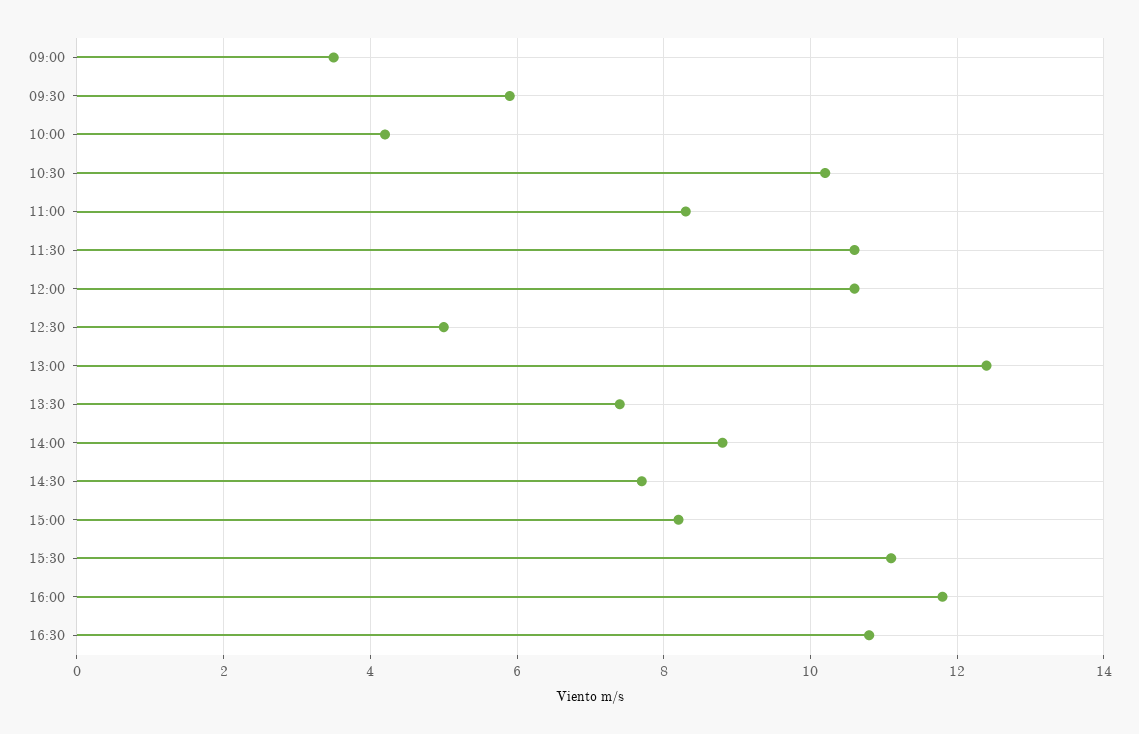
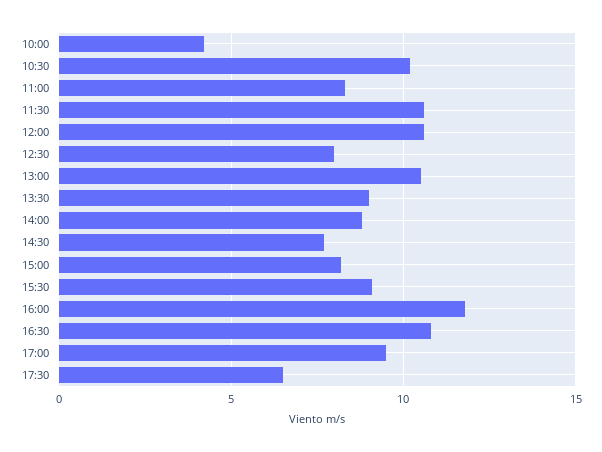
09:00: 3.5 -> none
09:30: 6 -> none
12:30: 5 -> 8
13:00: 12.5 -> 10.5
13:30: 7.5 -> 9
15:30: 11 -> 9
17:00: none -> 9.5
17:30: none -> 6.5

